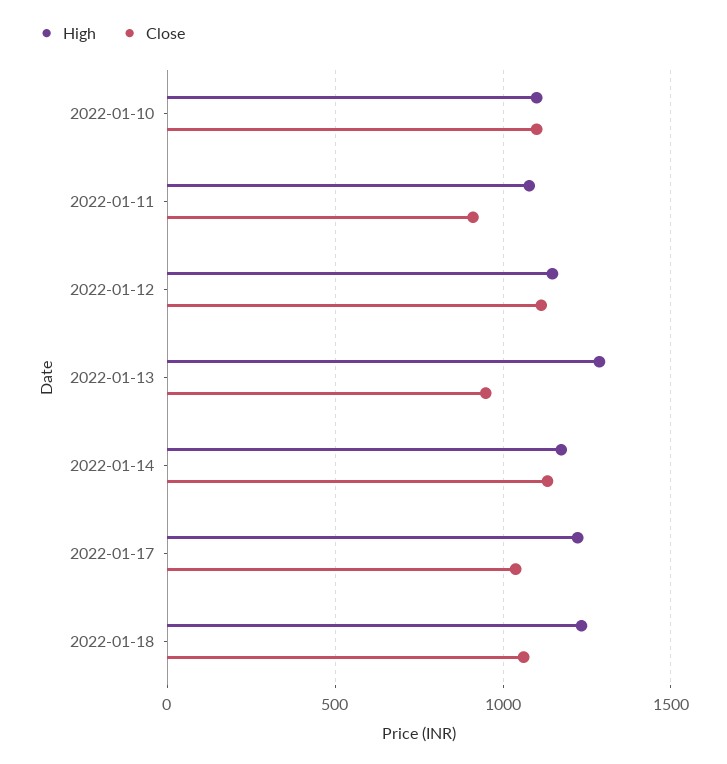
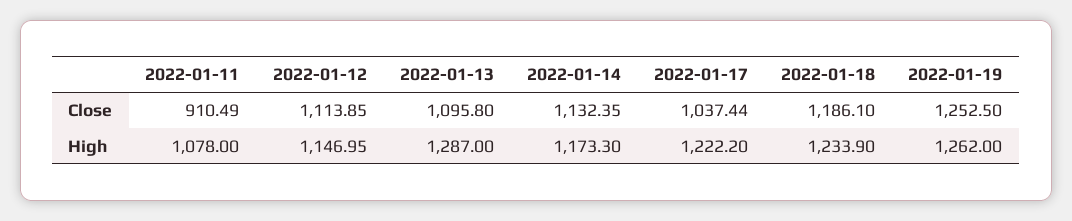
High, 2022-01-10: 1100 -> none
Close, 2022-01-10: 1100 -> none
Close, 2022-01-13: 950 -> 1095.8
Close, 2022-01-18: 1050 -> 1186.1
Close, 2022-01-19: none -> 1252.5
High, 2022-01-19: none -> 1262

